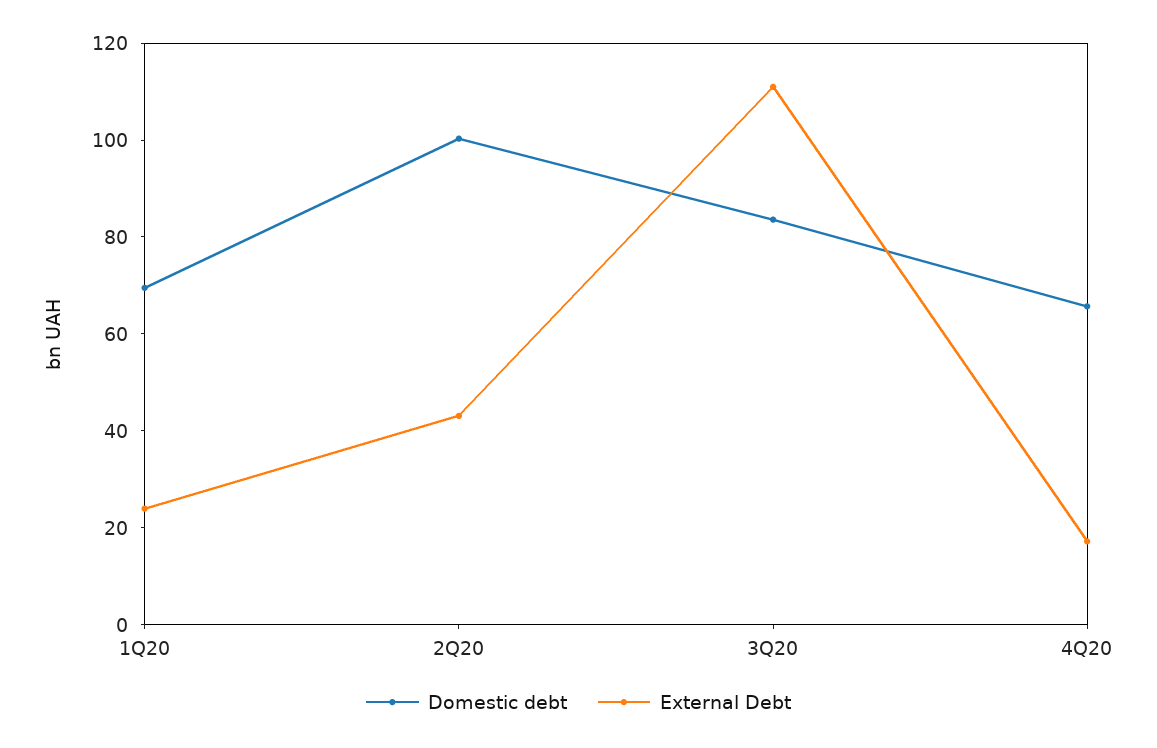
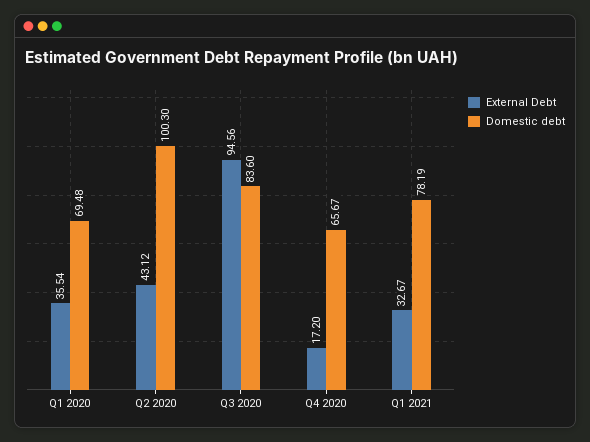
External Debt, 1Q20: 25 -> 35.54
External Debt, 3Q20: 110 -> 94.56
External Debt, Q1 2021: none -> 32.67
Domestic debt, Q1 2021: none -> 78.19

